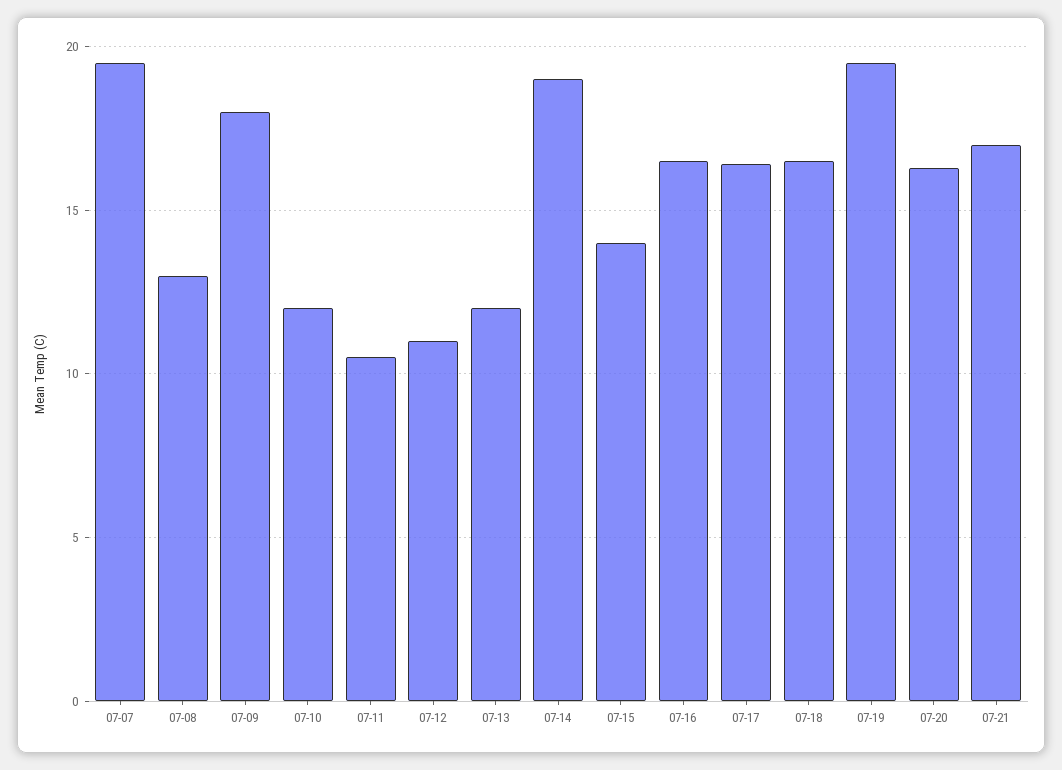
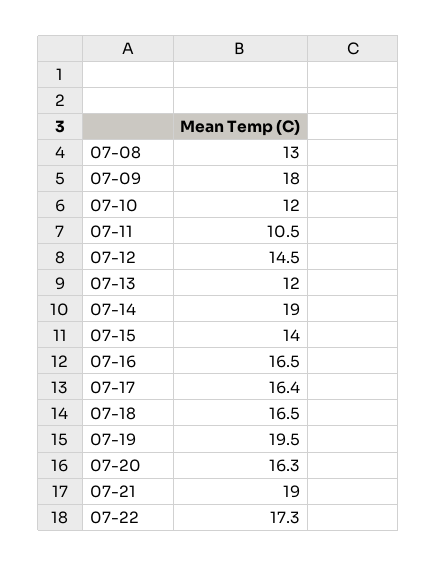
07-07: 19.5 -> none
07-12: 11 -> 14.5
07-21: 17 -> 19
07-22: none -> 17.3

